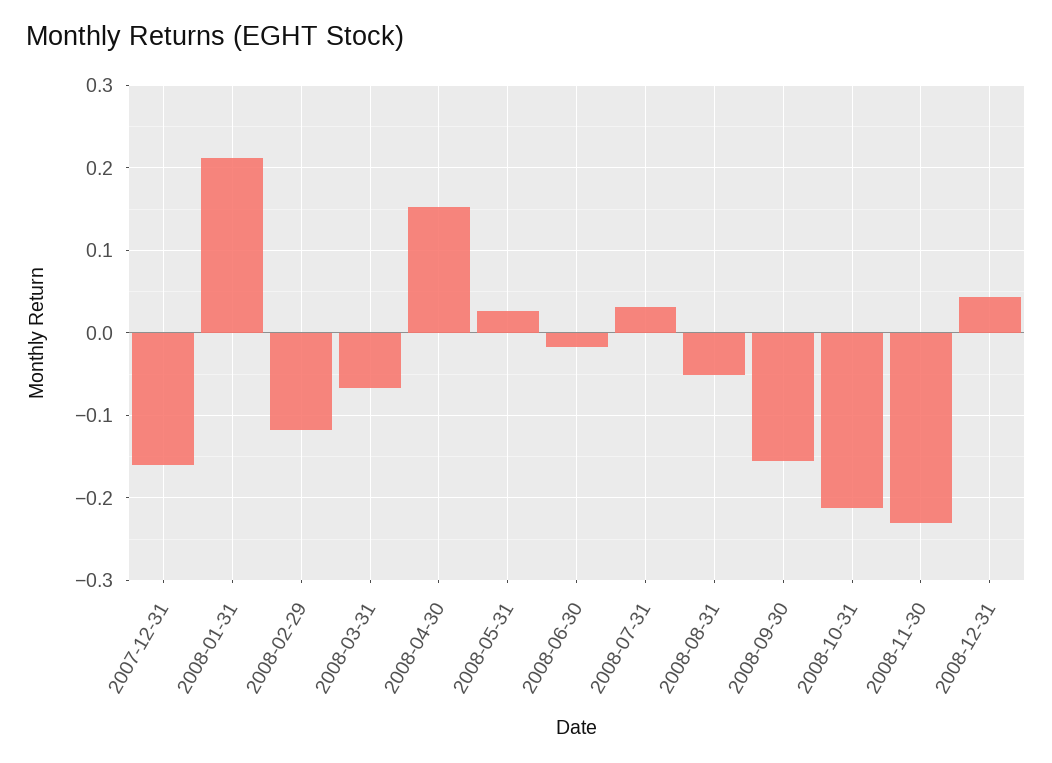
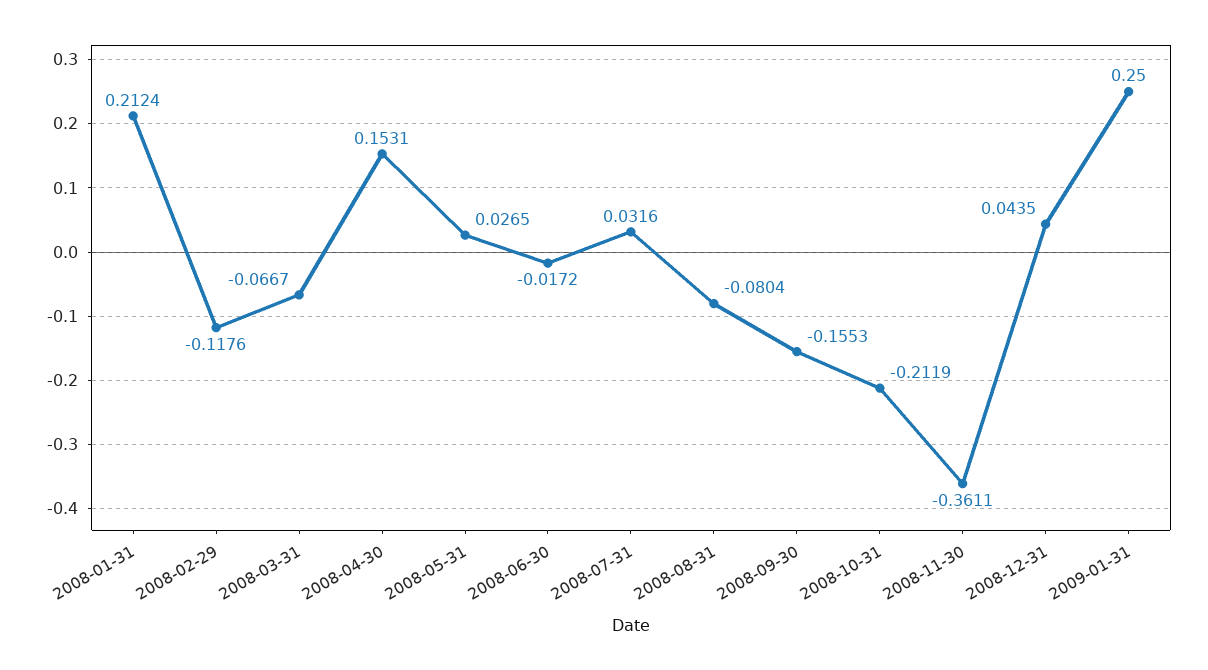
2007-12-31: -0.16 -> none
2008-08-31: -0.05 -> -0.0804
2008-11-30: -0.23 -> -0.3611
2009-01-31: none -> 0.25

